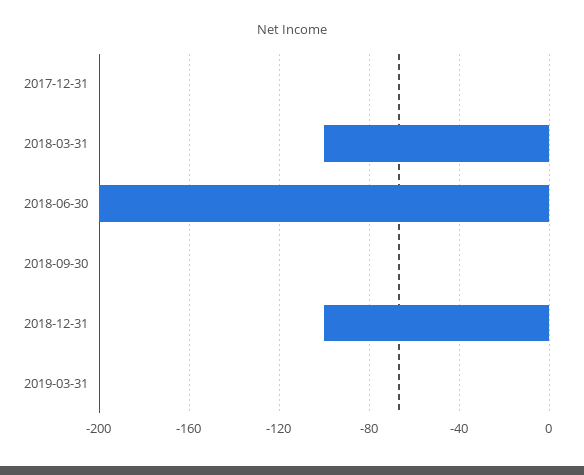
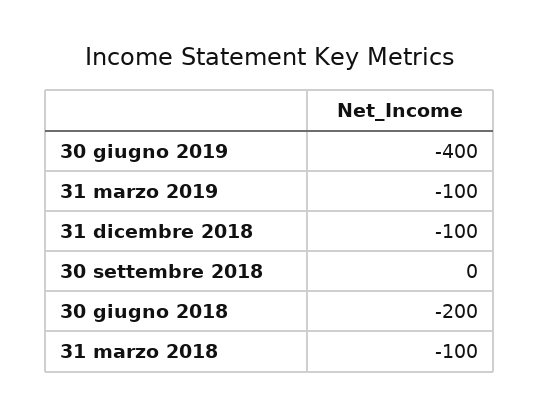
2017-12-31: 0 -> none
2019-03-31: 0 -> -100
30 giugno 2019: none -> -400

